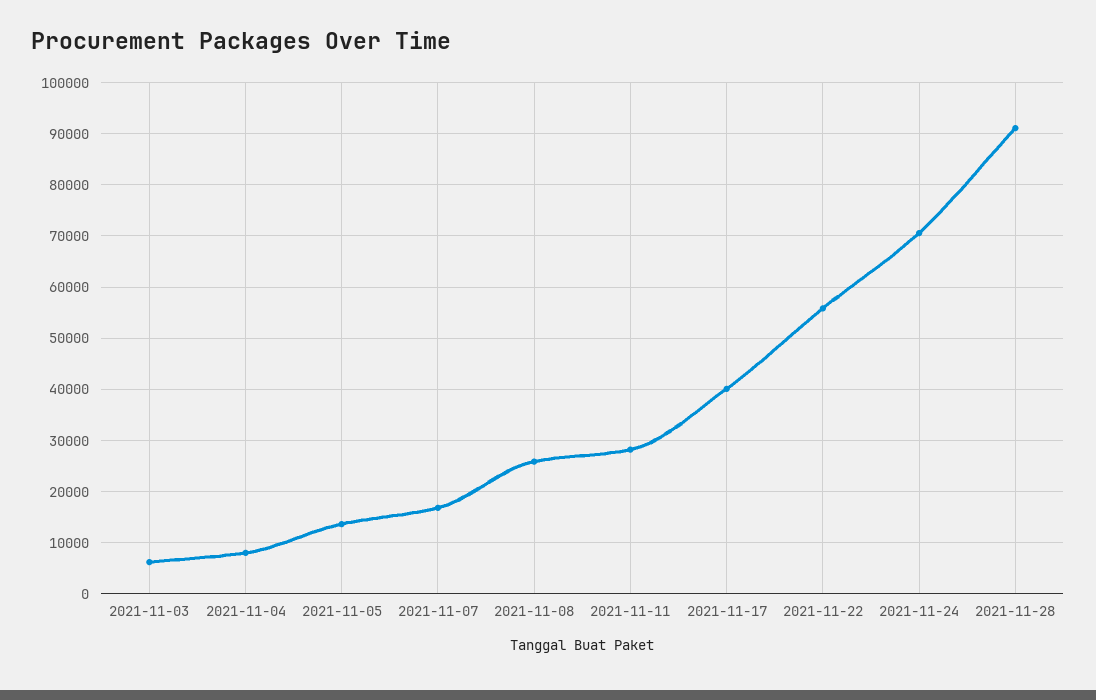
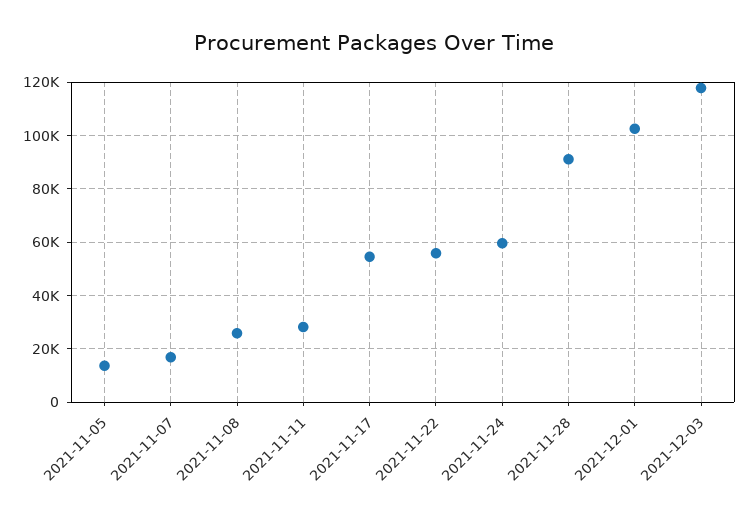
2021-11-03: 6000 -> none
2021-11-04: 8000 -> none
2021-11-17: 40000 -> 55000
2021-11-24: 70000 -> 60000
2021-12-01: none -> 102500
2021-12-03: none -> 117500

